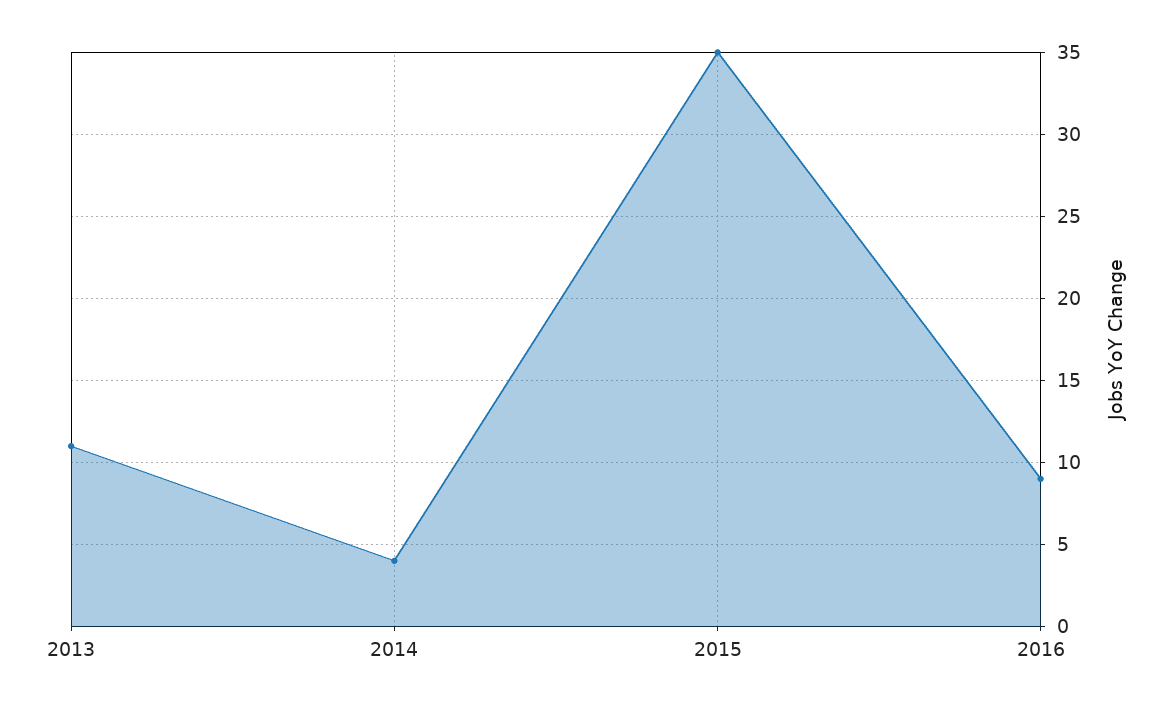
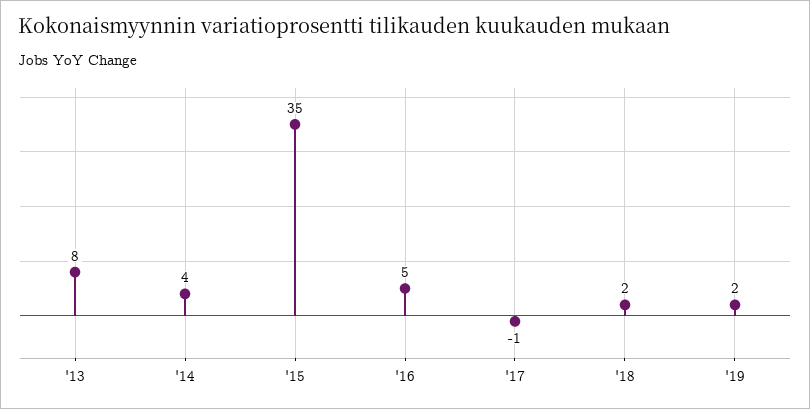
2013: 11 -> 8
2016: 9 -> 5
'17: none -> -1
'18: none -> 2
'19: none -> 2

